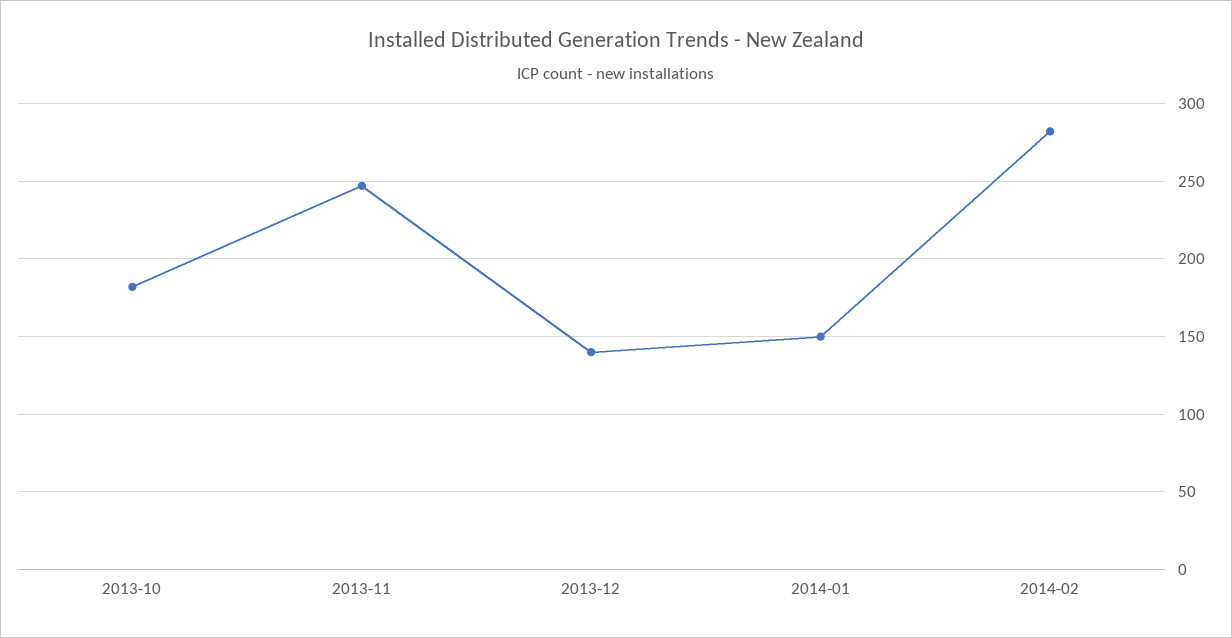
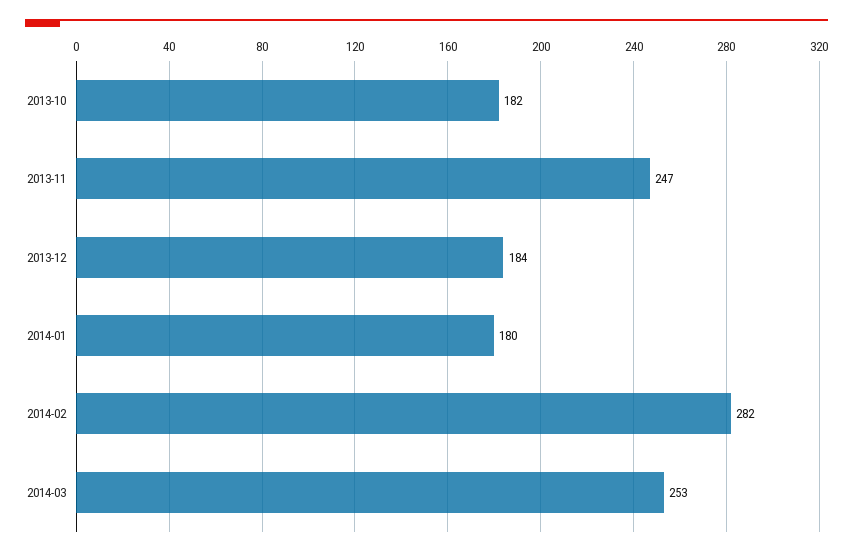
2013-12: 140 -> 184
2014-01: 150 -> 180
2014-03: none -> 253

